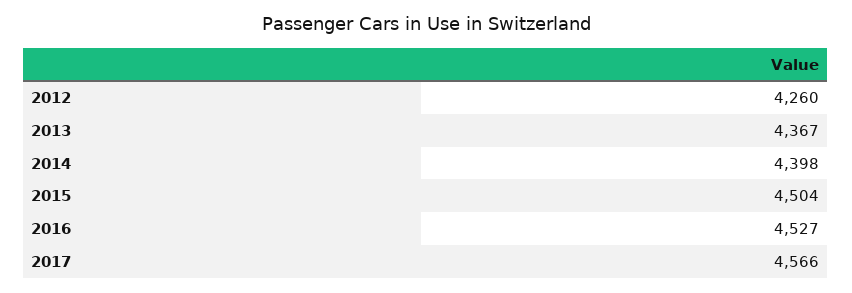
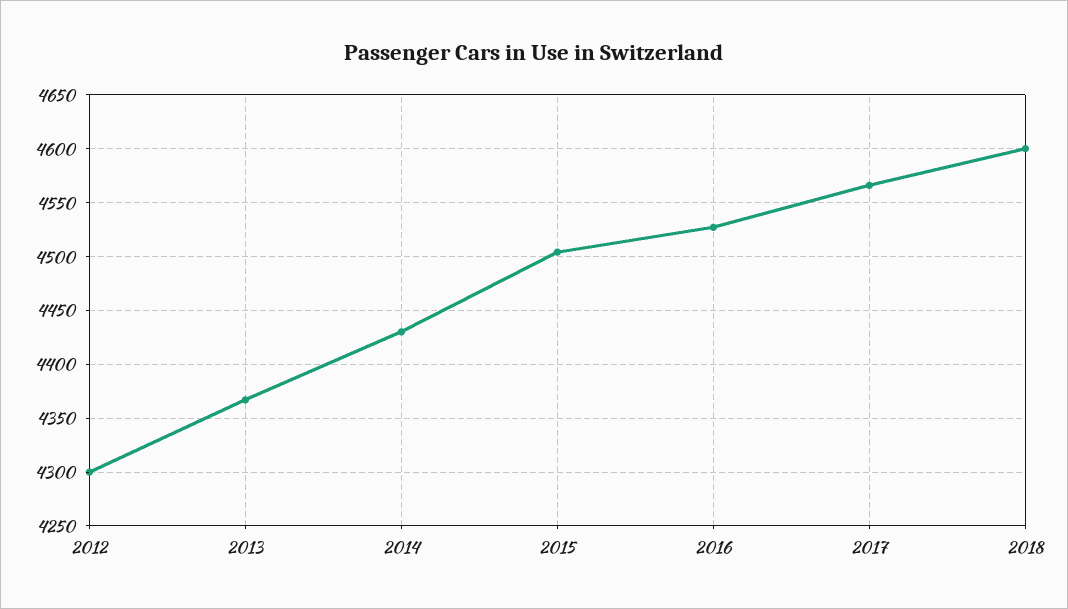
2012: 4260 -> 4300
2014: 4398 -> 4430
2018: none -> 4600

